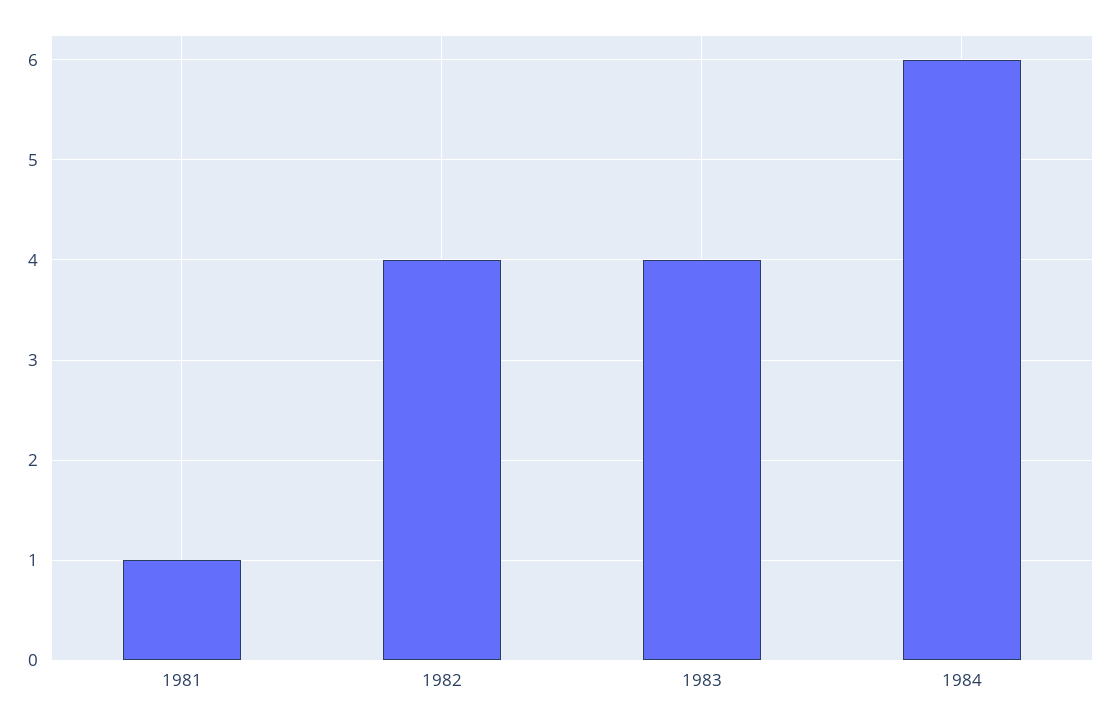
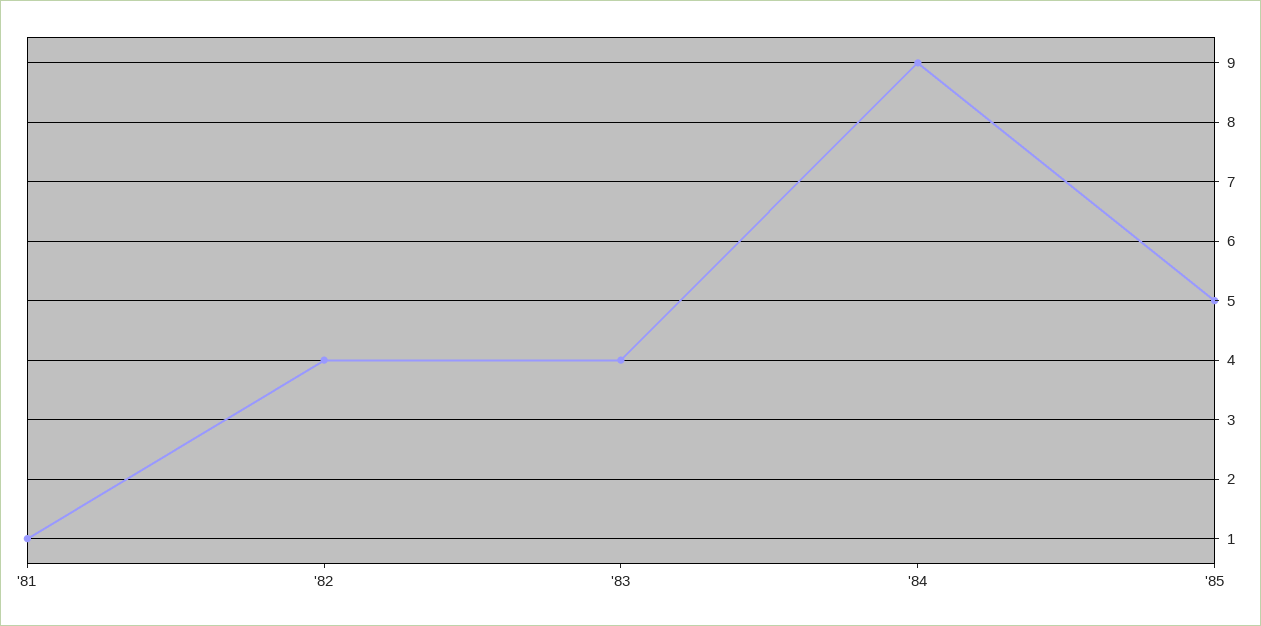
1984: 6 -> 9
'85: none -> 5

